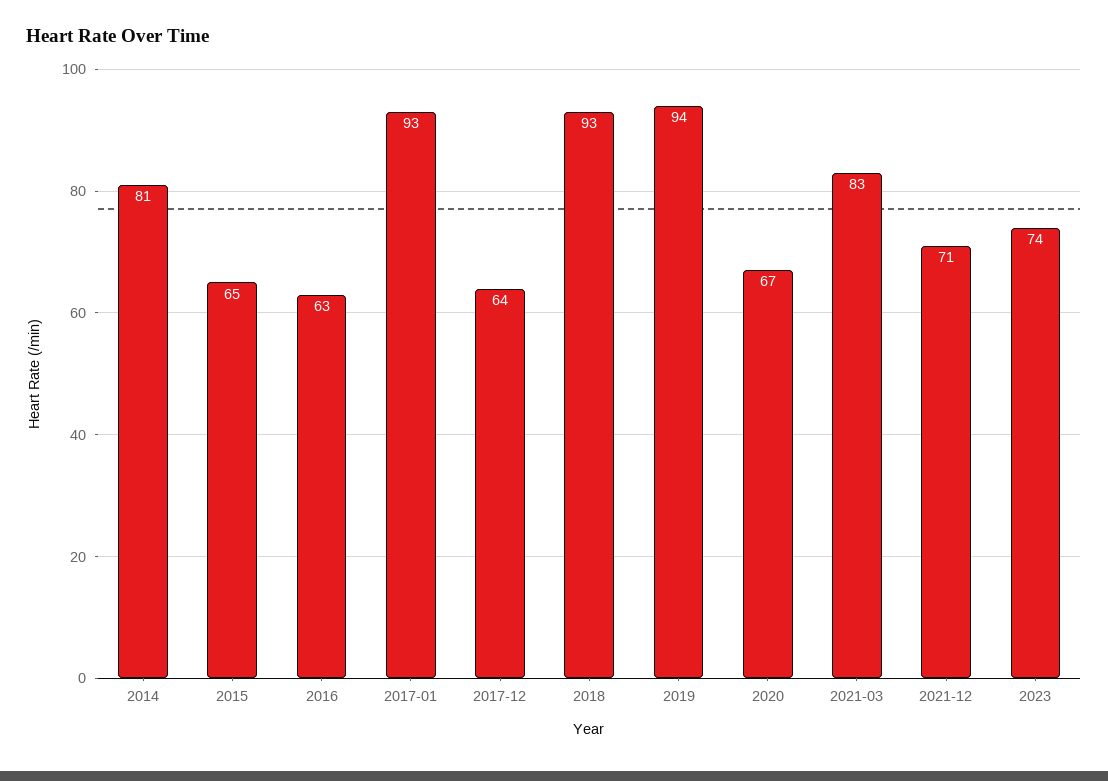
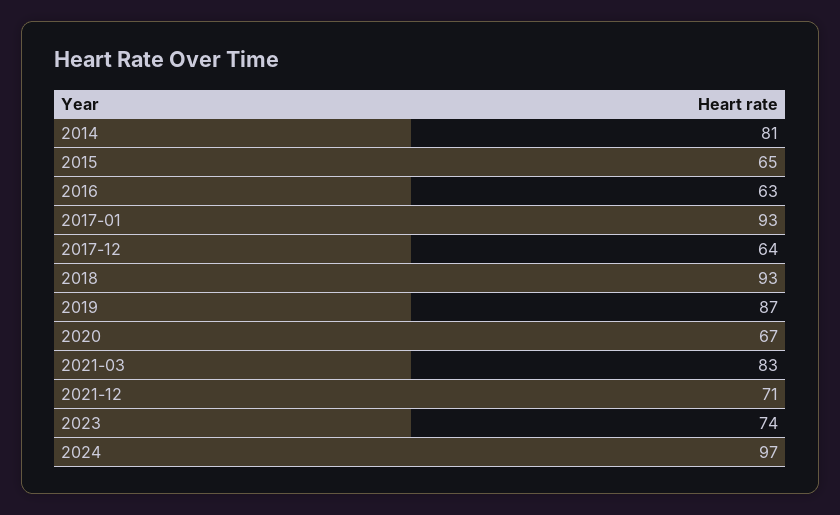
2019: 94 -> 87
2024: none -> 97

